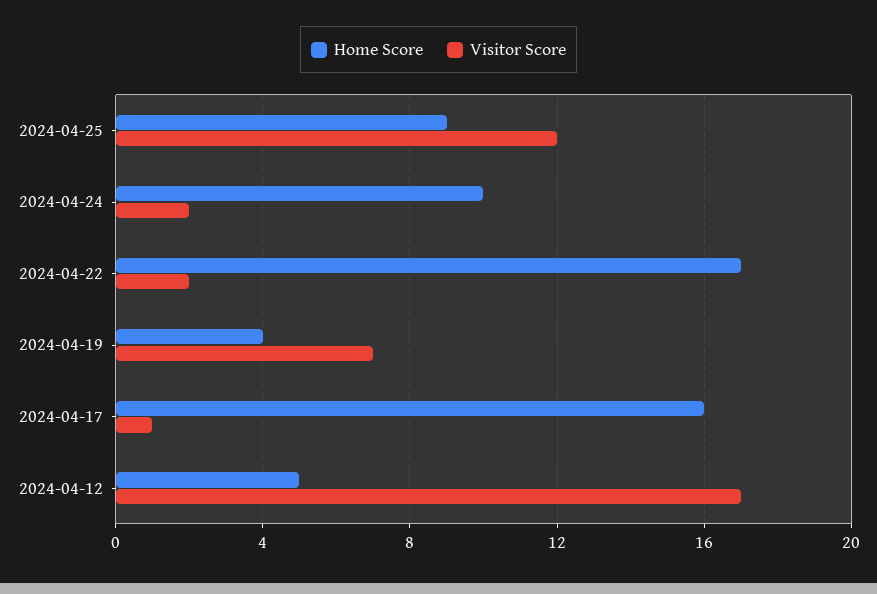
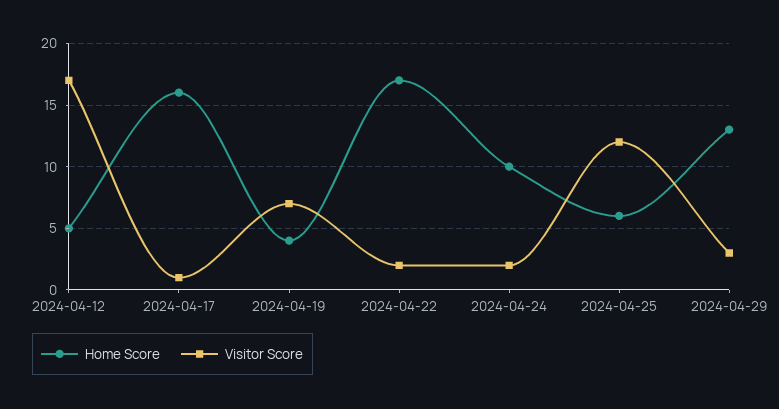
Home Score, 2024-04-25: 9 -> 6
Home Score, 2024-04-29: none -> 13
Visitor Score, 2024-04-29: none -> 3

